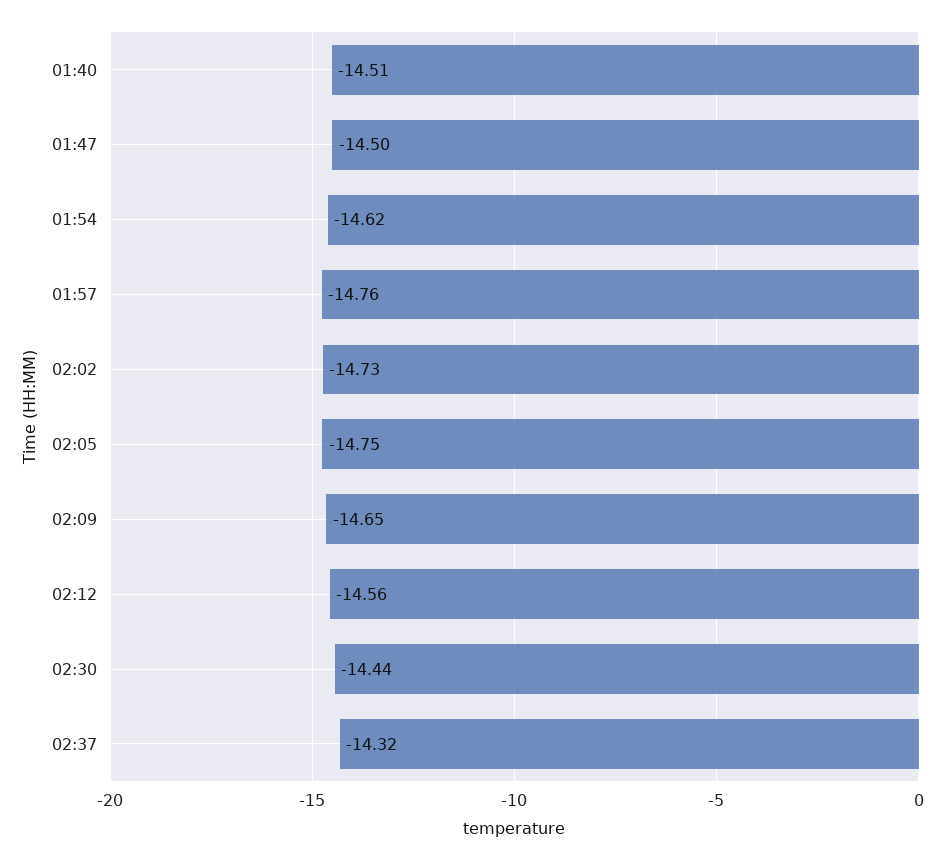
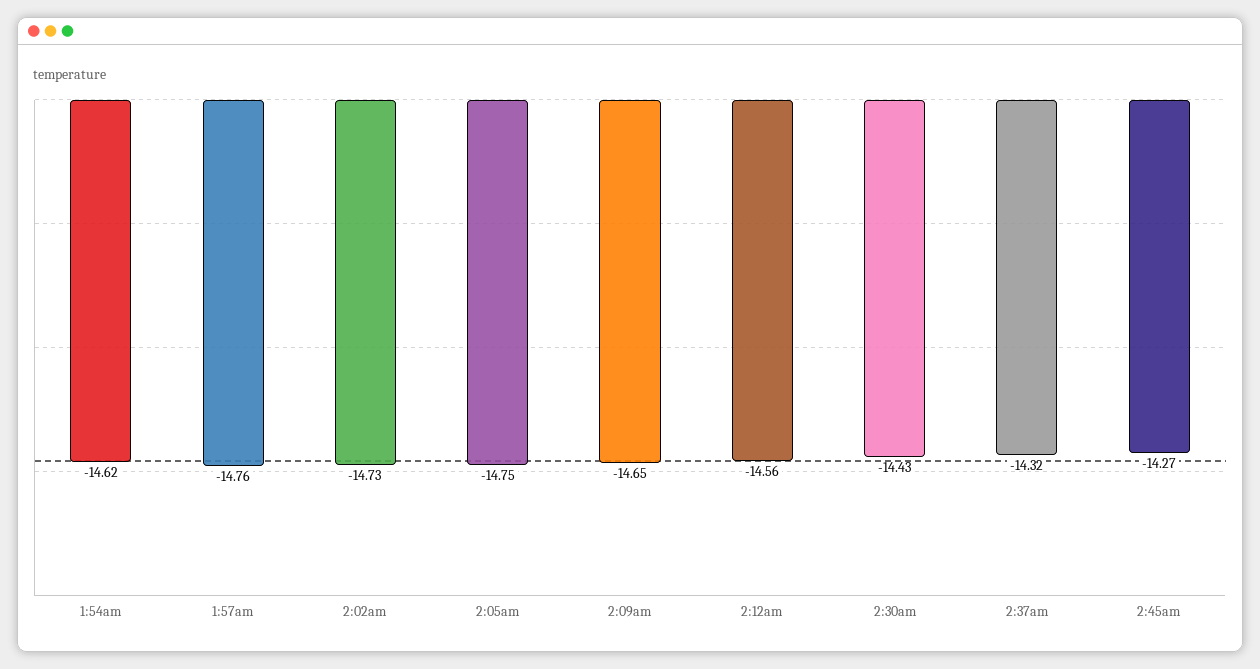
01:40: -14.51 -> none
01:47: -14.5 -> none
02:30: -14.44 -> -14.43
2:45am: none -> -14.27

